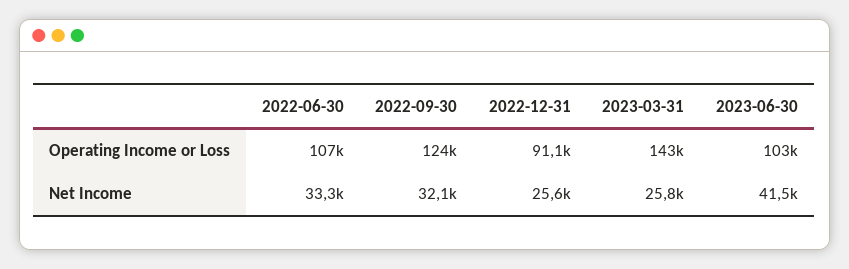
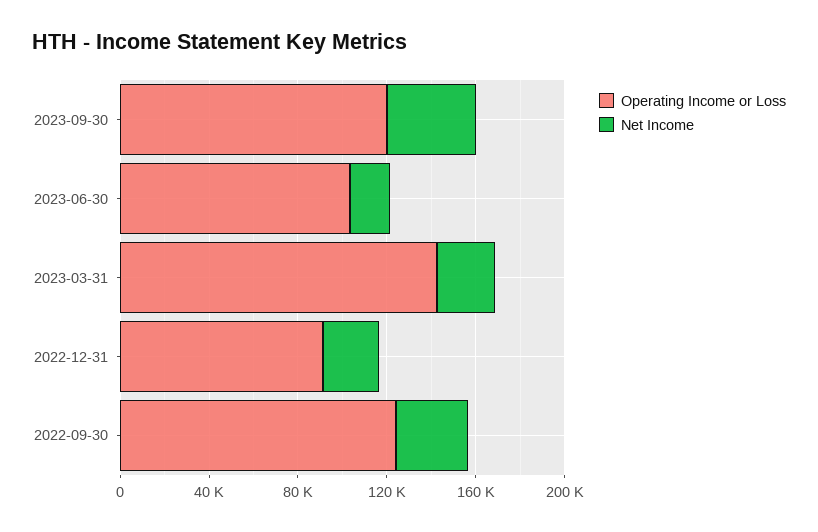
Operating Income or Loss, 2022-06-30: 107000 -> none
Net Income, 2022-06-30: 33300 -> none
Net Income, 2023-06-30: 41500 -> 20000
Operating Income or Loss, 2023-09-30: none -> 120000
Net Income, 2023-09-30: none -> 40000

